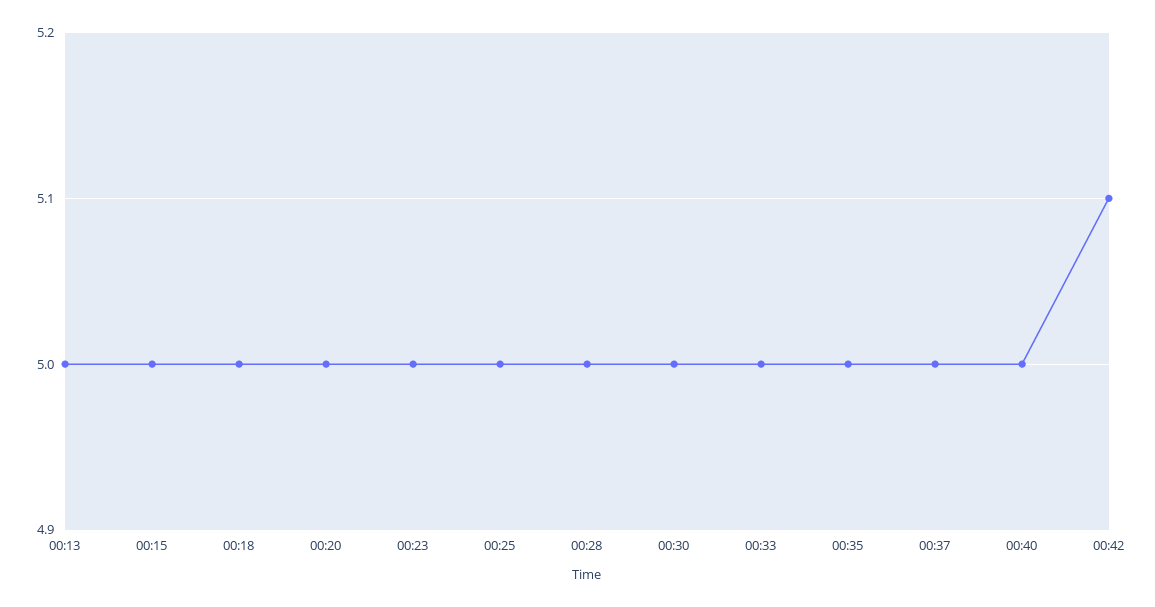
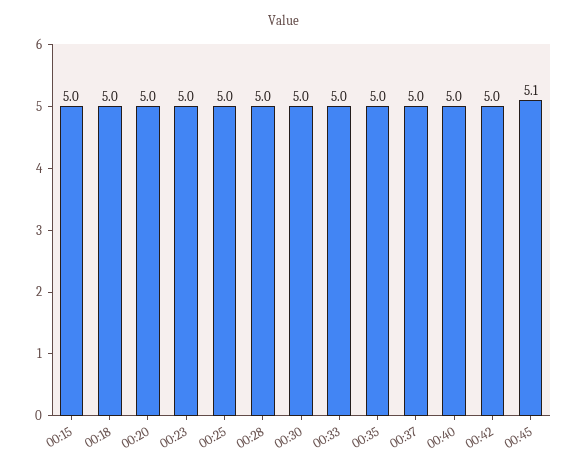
00:13: 5 -> none
00:42: 5.1 -> 5
00:45: none -> 5.1

